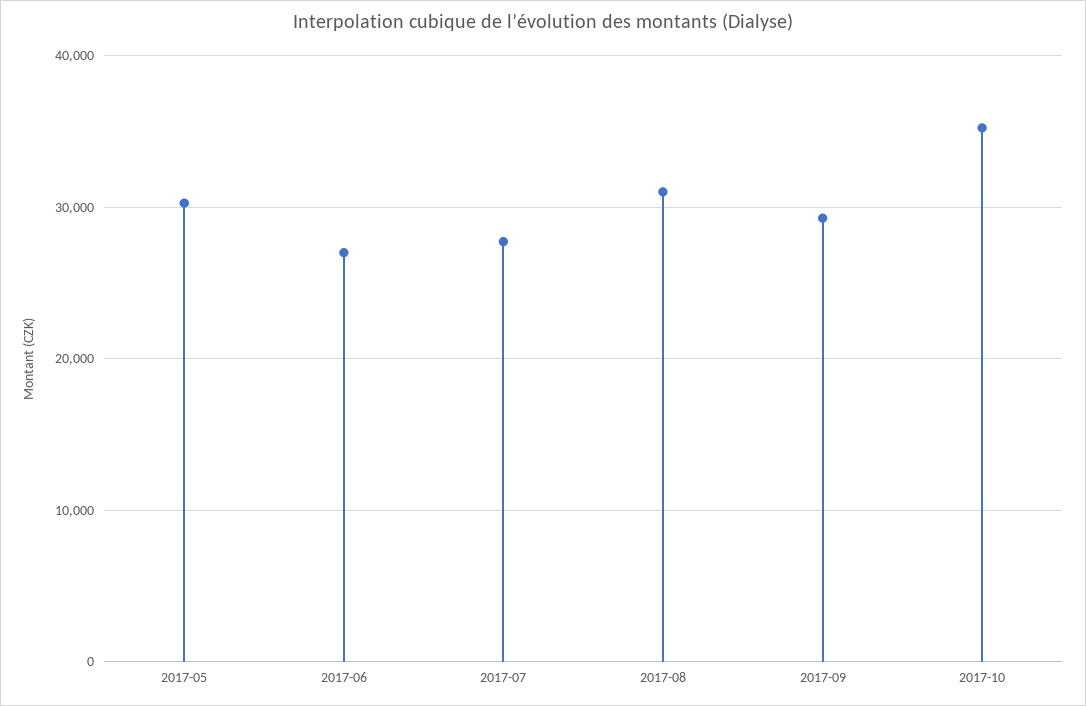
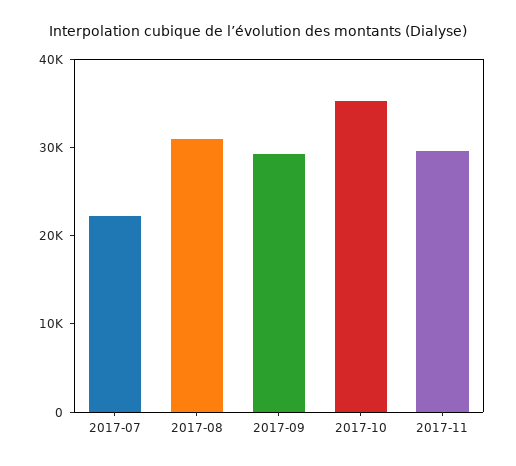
2017-05: 30000 -> none
2017-06: 27000 -> none
2017-07: 28000 -> 22000
2017-11: none -> 30000

